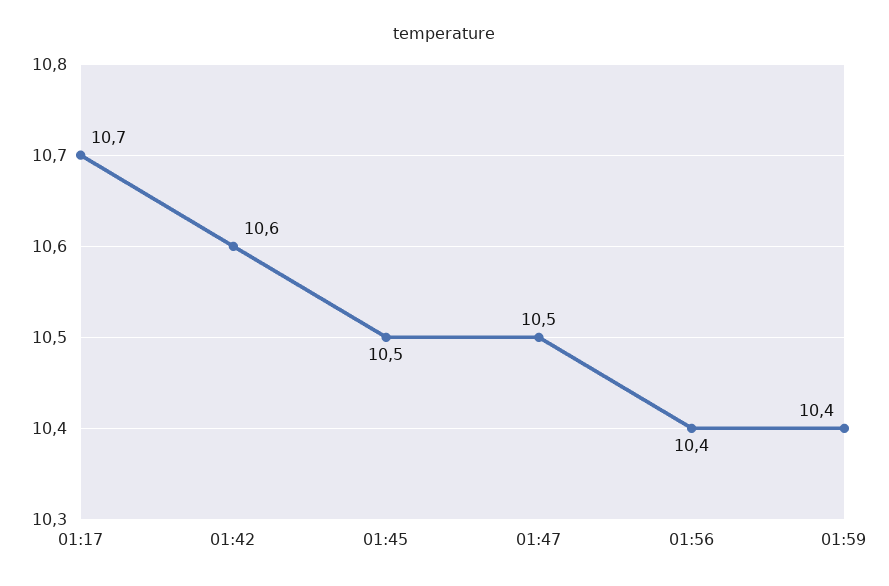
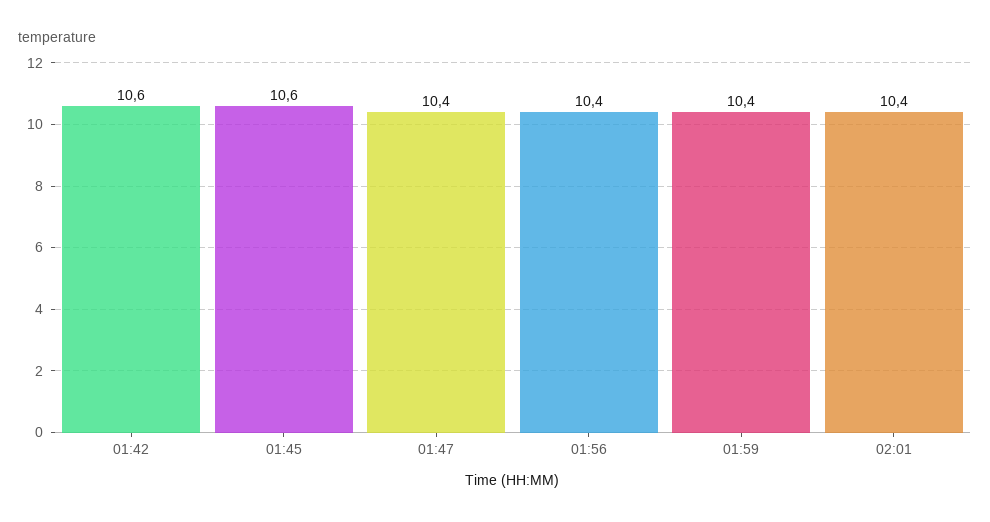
01:17: 10.7 -> none
01:45: 10.5 -> 10.6
01:47: 10.5 -> 10.4
02:01: none -> 10.4

